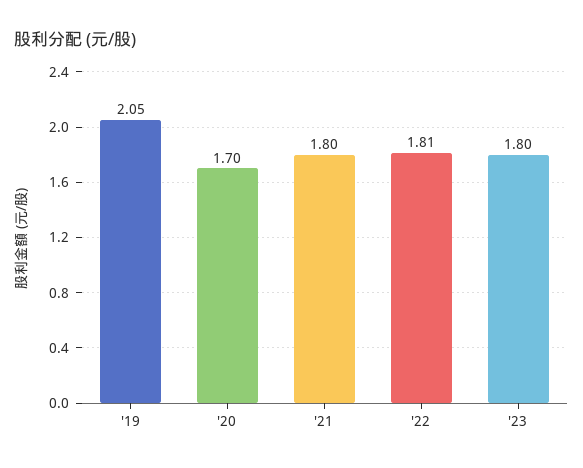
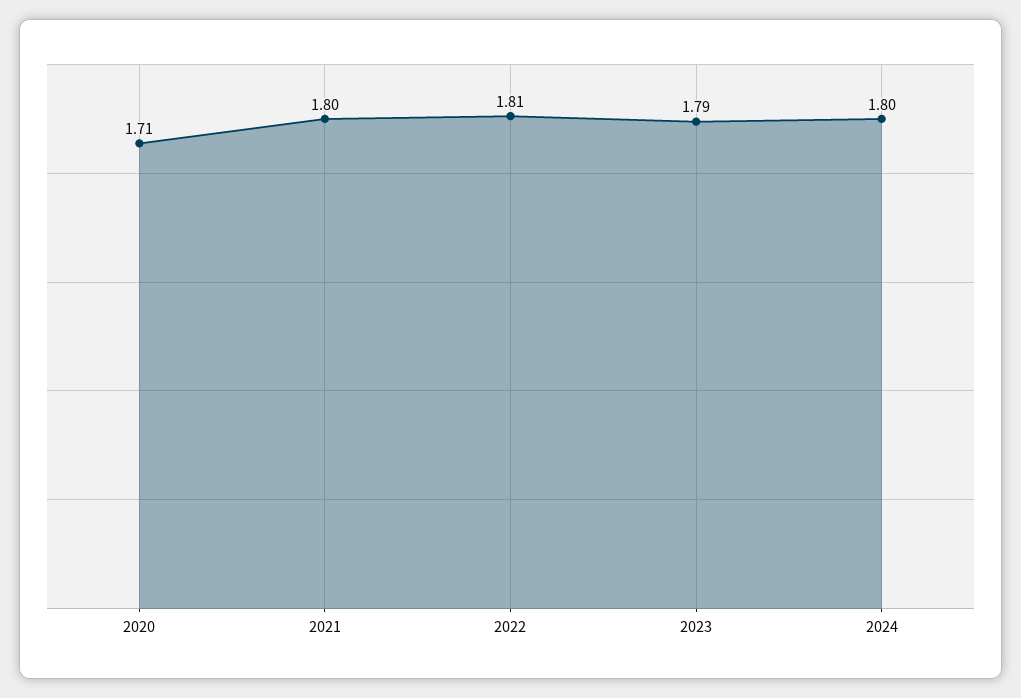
'19: 2.05 -> none
'20: 1.7 -> 1.71
'23: 1.8 -> 1.79
2024: none -> 1.8

